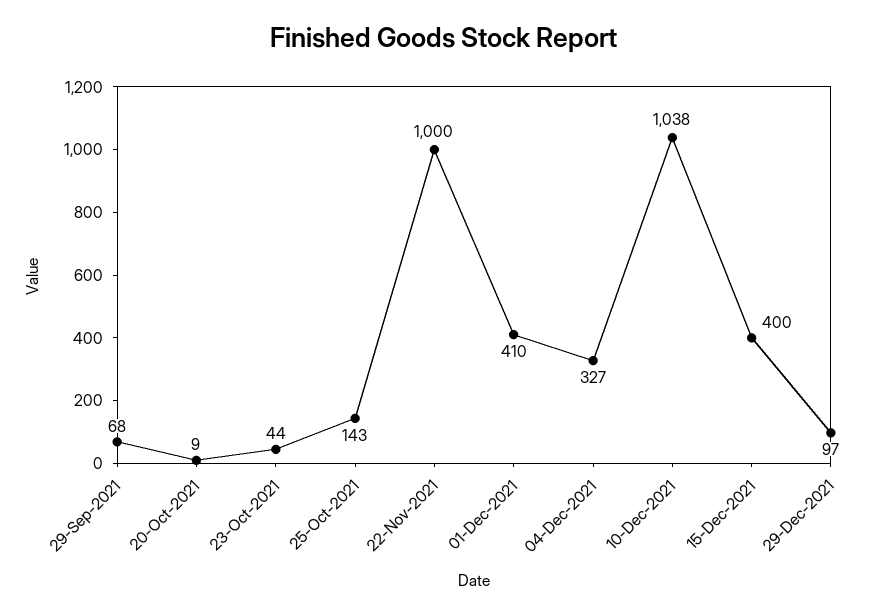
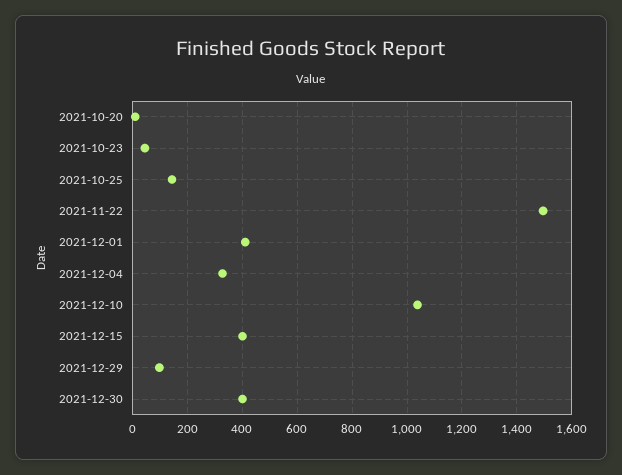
29-Sep-2021: 68 -> none
22-Nov-2021: 1000 -> 1500
2021-12-30: none -> 400

